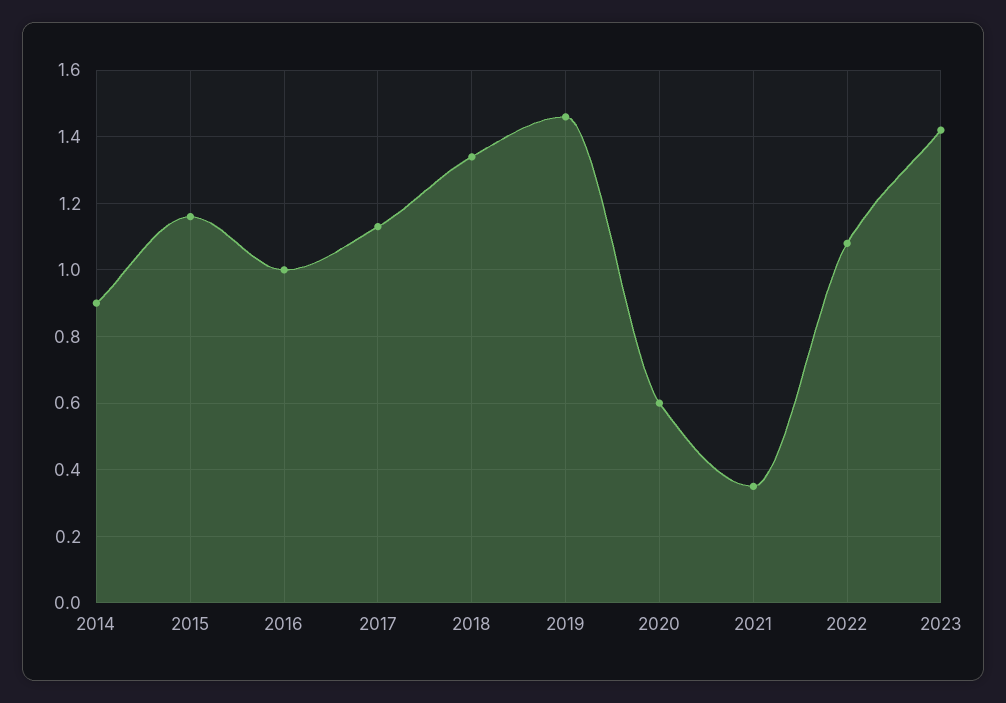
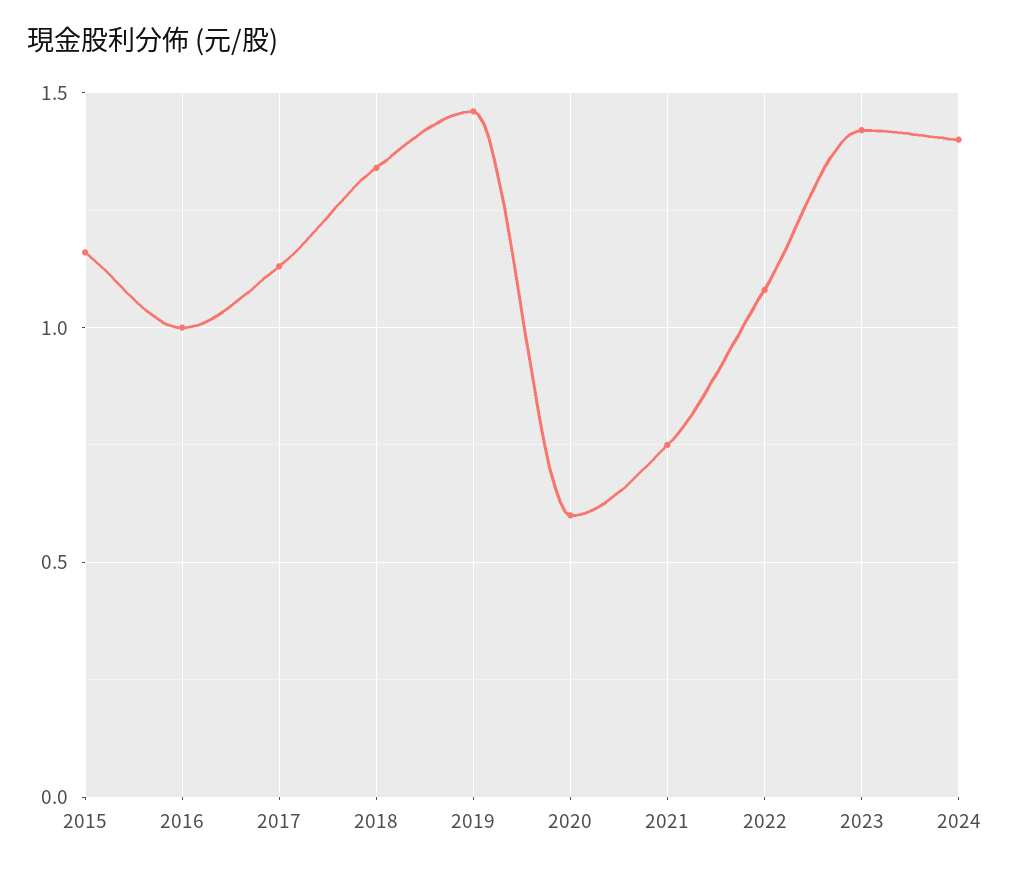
2014: 0.9 -> none
2021: 0.35 -> 0.75
2024: none -> 1.4

